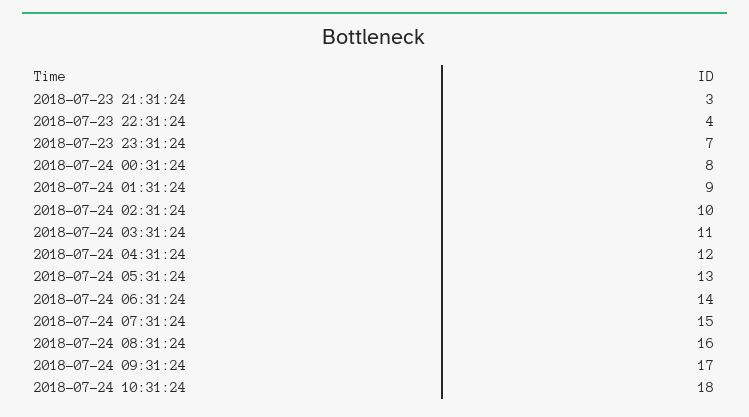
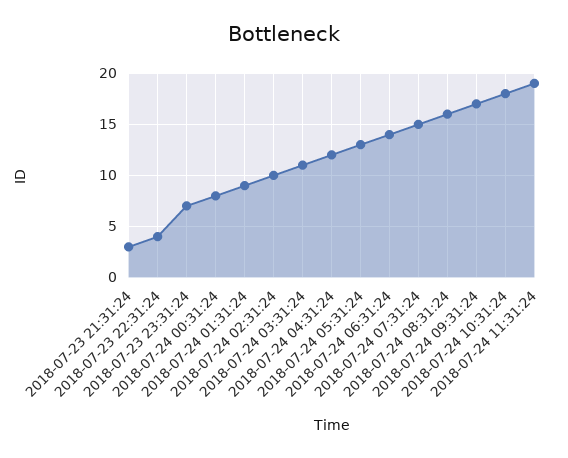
2018-07-24 11:31:24: none -> 19

